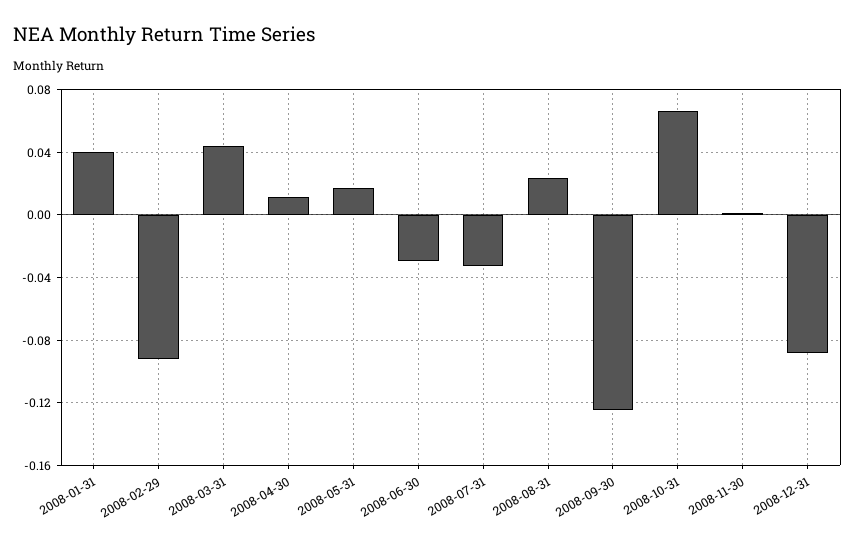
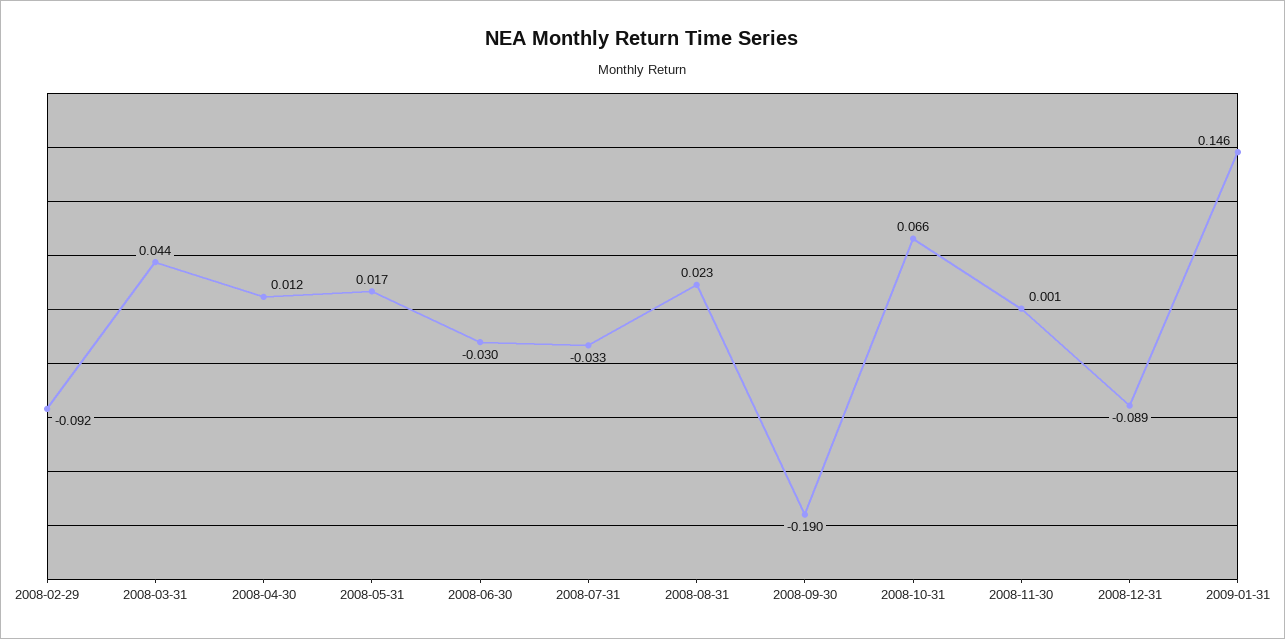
2008-01-31: 0.04 -> none
2008-09-30: -0.125 -> -0.19
2009-01-31: none -> 0.146

